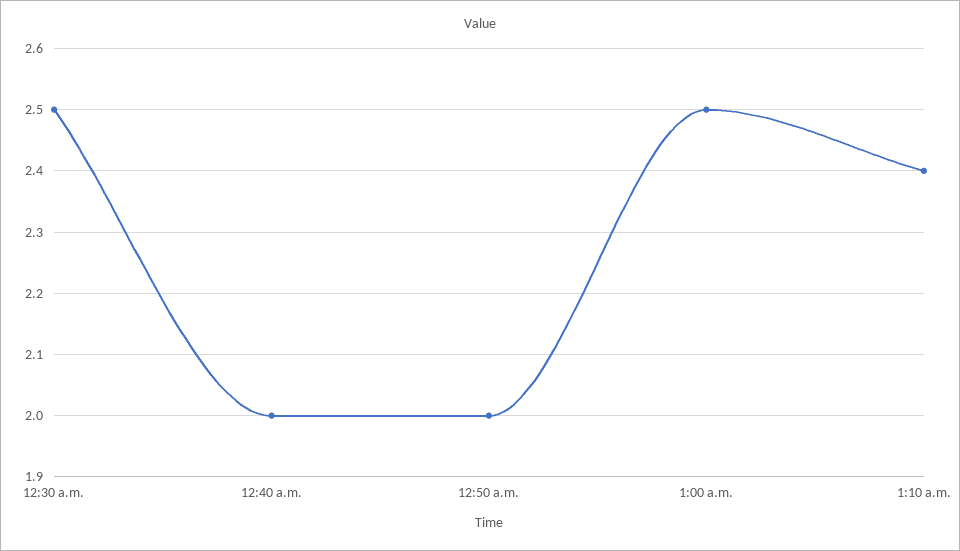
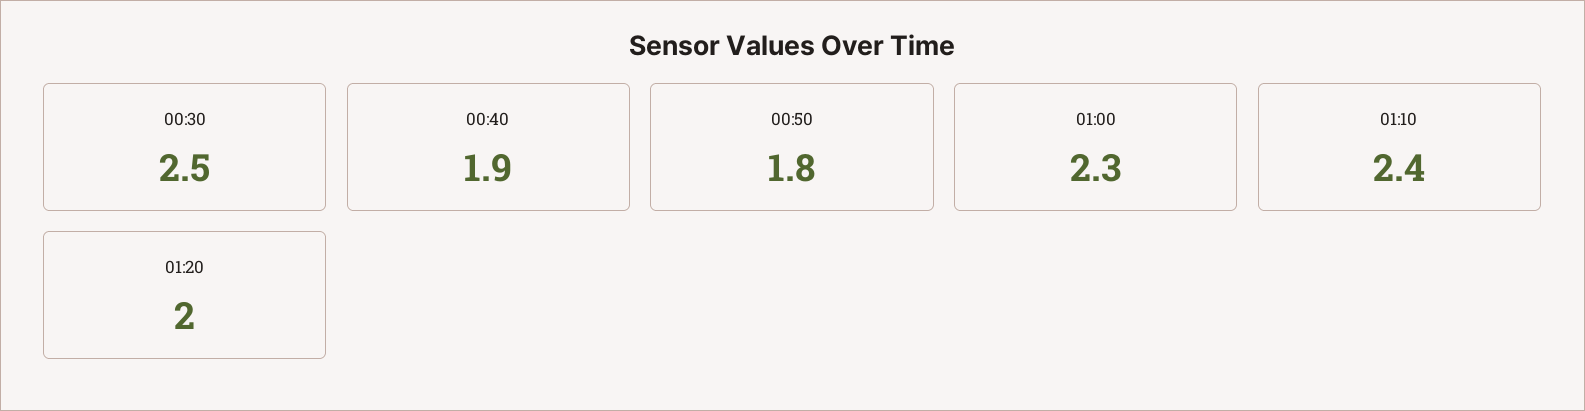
12:40 a.m.: 2 -> 1.9
12:50 a.m.: 2 -> 1.8
1:00 a.m.: 2.5 -> 2.3
01:20: none -> 2

